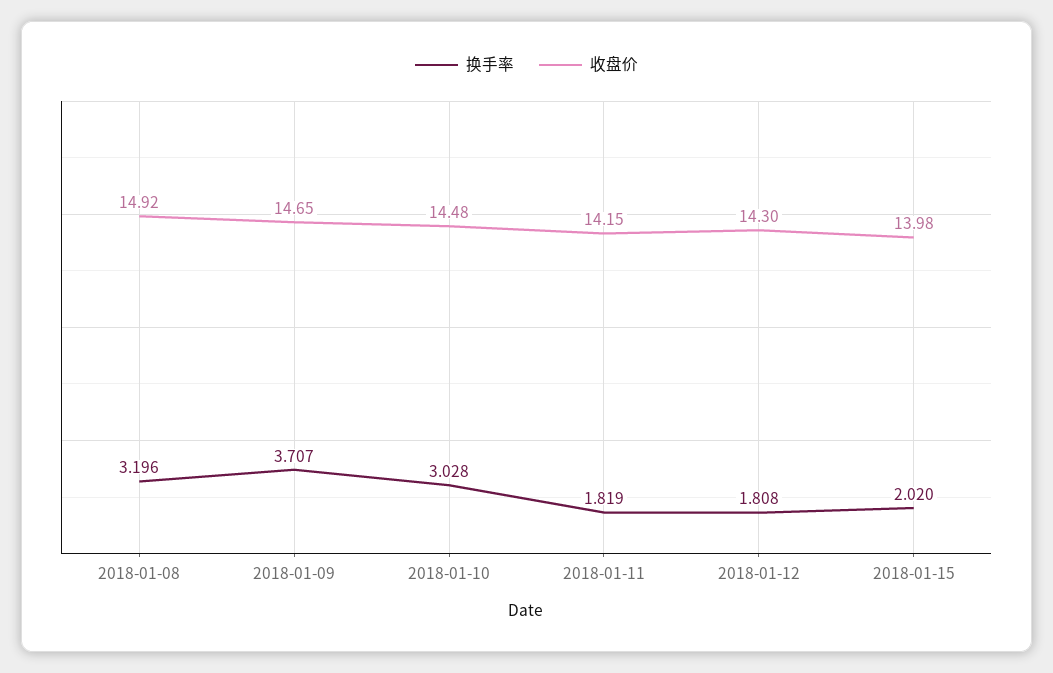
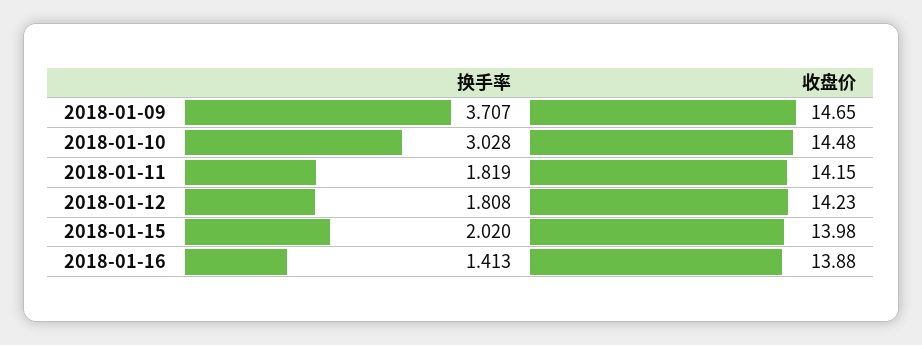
换手率, 2018-01-08: 3.196 -> none
收盘价, 2018-01-08: 14.92 -> none
收盘价, 2018-01-12: 14.3 -> 14.23
换手率, 2018-01-16: none -> 1.413
收盘价, 2018-01-16: none -> 13.88

